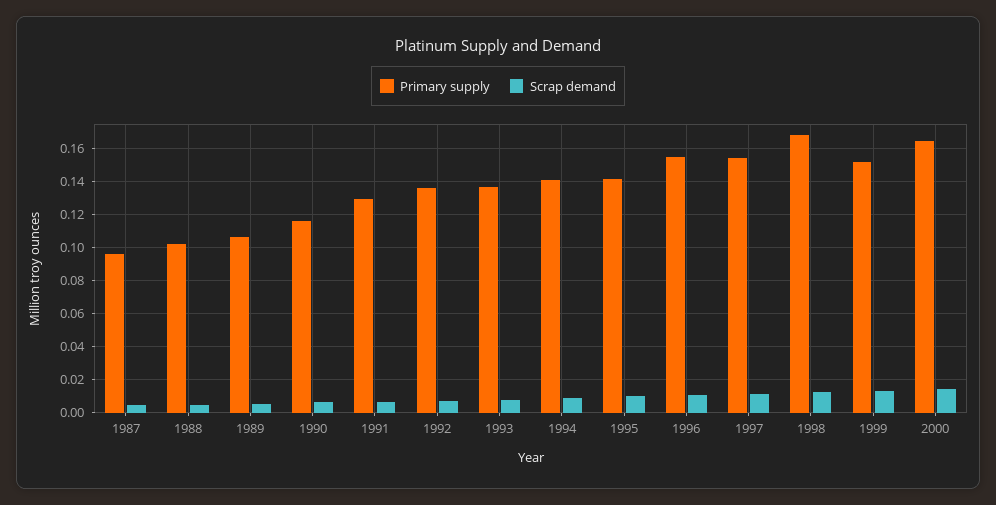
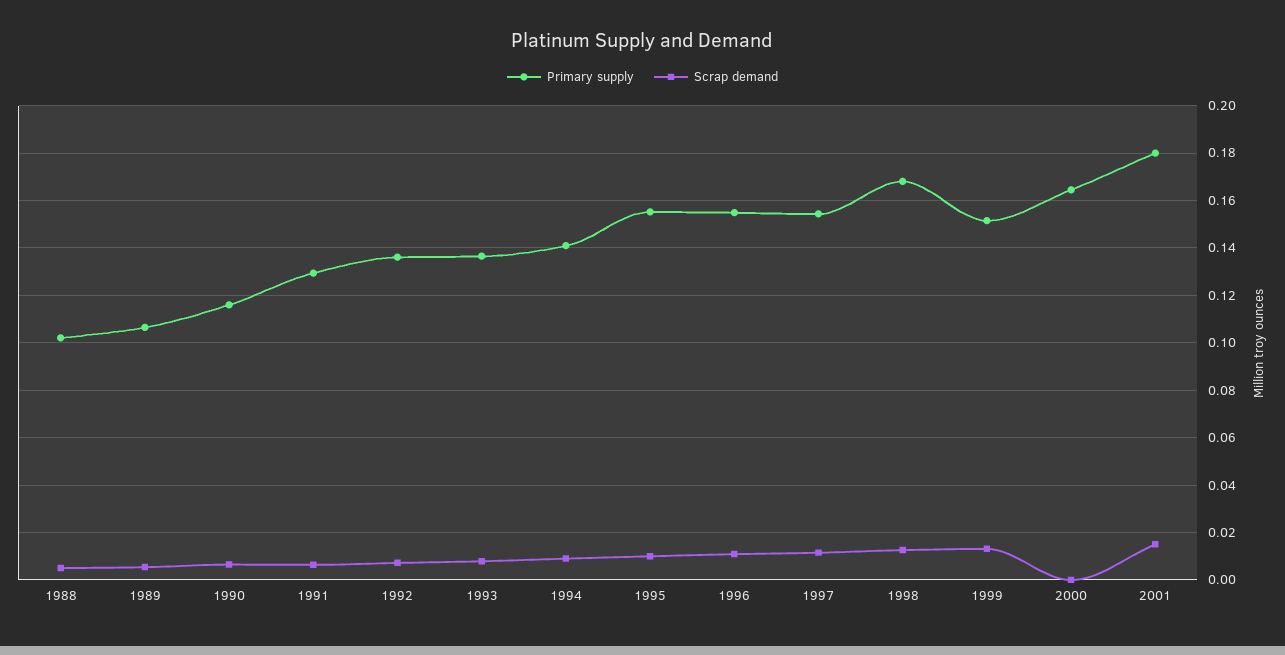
Primary supply, 1987: 0.095 -> none
Scrap demand, 1987: 0.005 -> none
Primary supply, 1995: 0.14 -> 0.155
Scrap demand, 2000: 0.015 -> 0
Primary supply, 2001: none -> 0.18
Scrap demand, 2001: none -> 0.015

